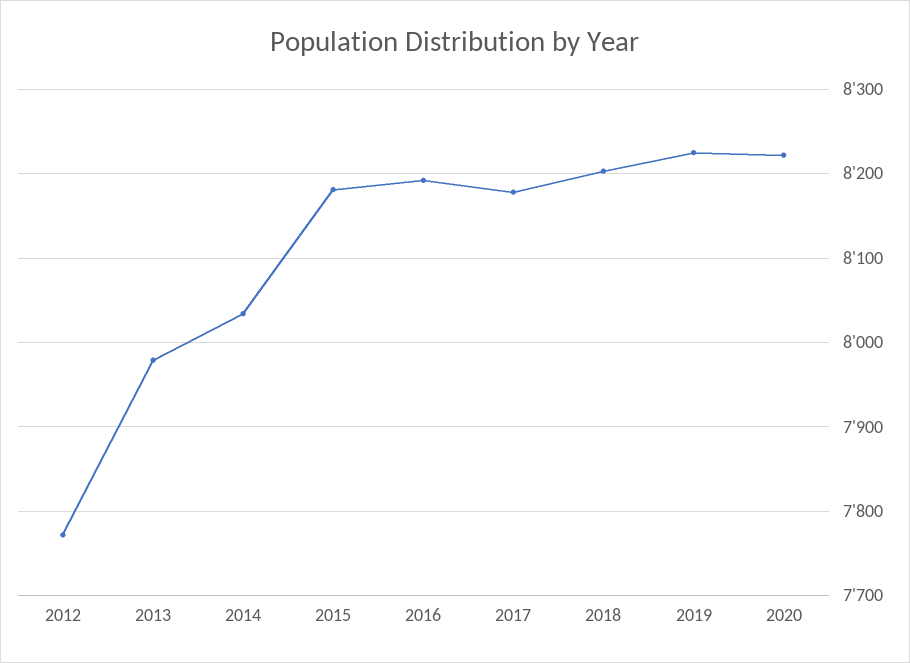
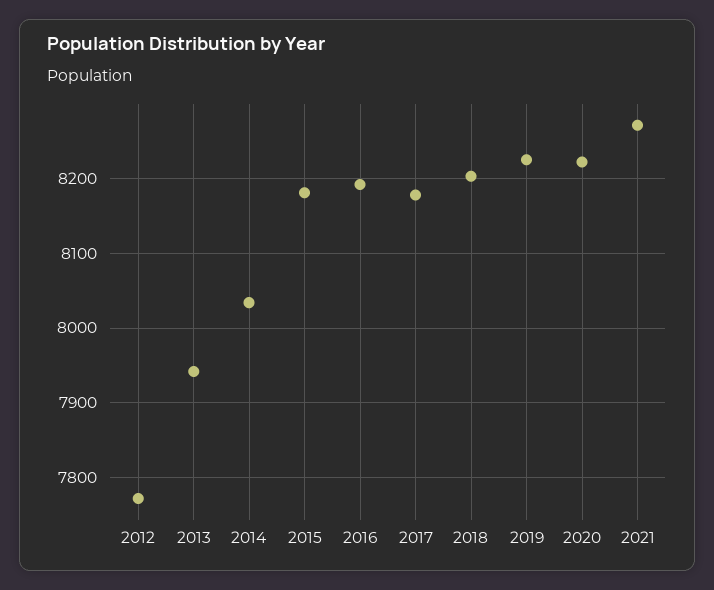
2013: 7980 -> 7940
2021: none -> 8270

